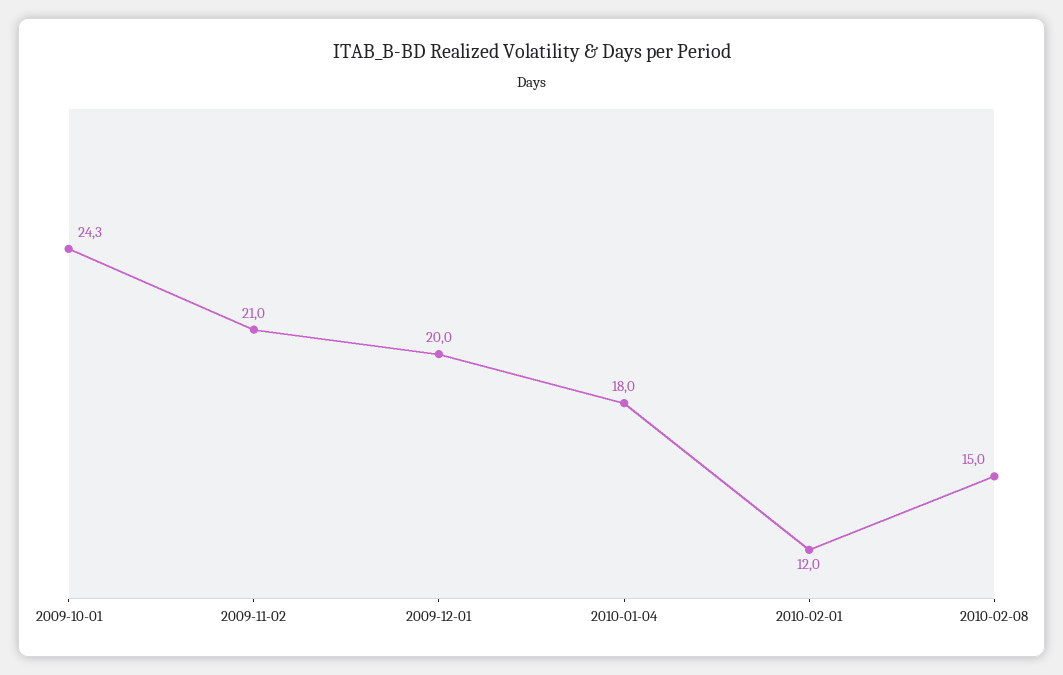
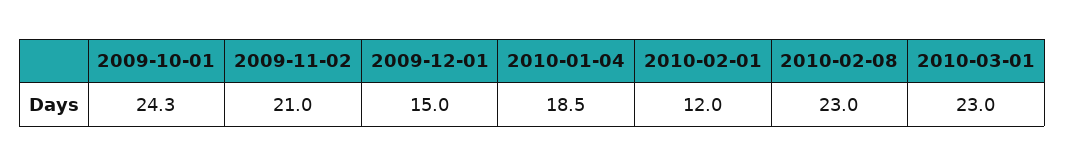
2009-12-01: 20 -> 15
2010-01-04: 18 -> 18.5
2010-02-08: 15 -> 23
2010-03-01: none -> 23

